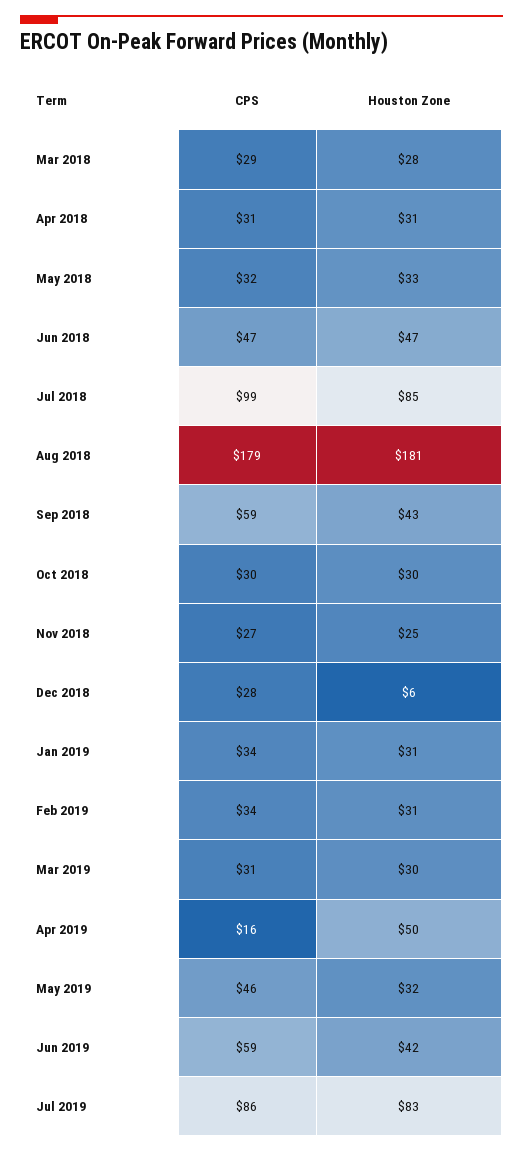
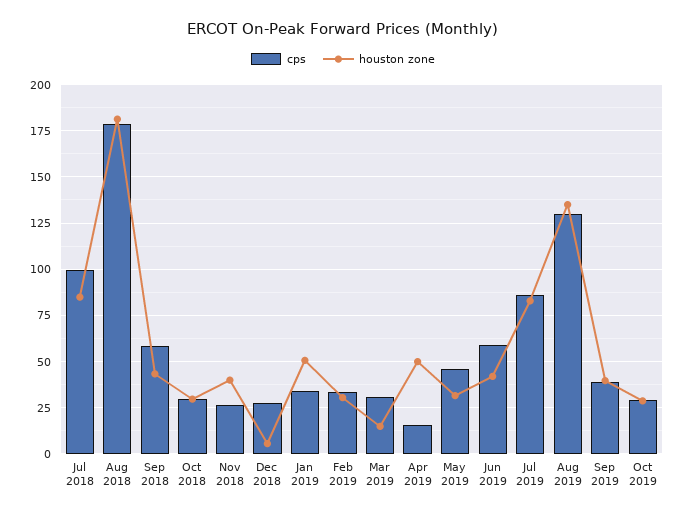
CPS, Mar 2018: 29 -> none
Houston Zone, Mar 2018: 28 -> none
CPS, Apr 2018: 31 -> none
Houston Zone, Apr 2018: 31 -> none
CPS, May 2018: 32 -> none
Houston Zone, May 2018: 33 -> none
CPS, Jun 2018: 47 -> none
Houston Zone, Jun 2018: 47 -> none
Houston Zone, Nov 2018: 25 -> 40
Houston Zone, Jan 2019: 31 -> 50
Houston Zone, Mar 2019: 30 -> 15
CPS, Aug 2019: none -> 130
Houston Zone, Aug 2019: none -> 135
CPS, Sep 2019: none -> 40
Houston Zone, Sep 2019: none -> 40
CPS, Oct 2019: none -> 30
Houston Zone, Oct 2019: none -> 30

